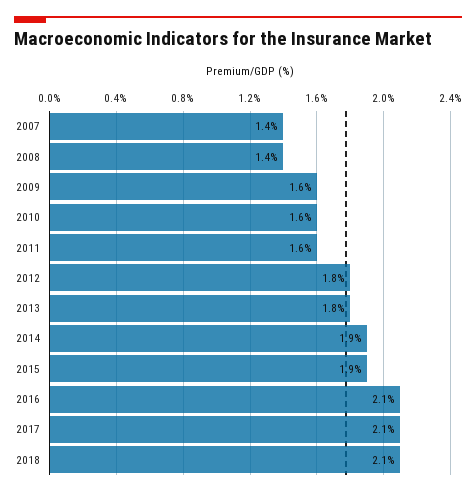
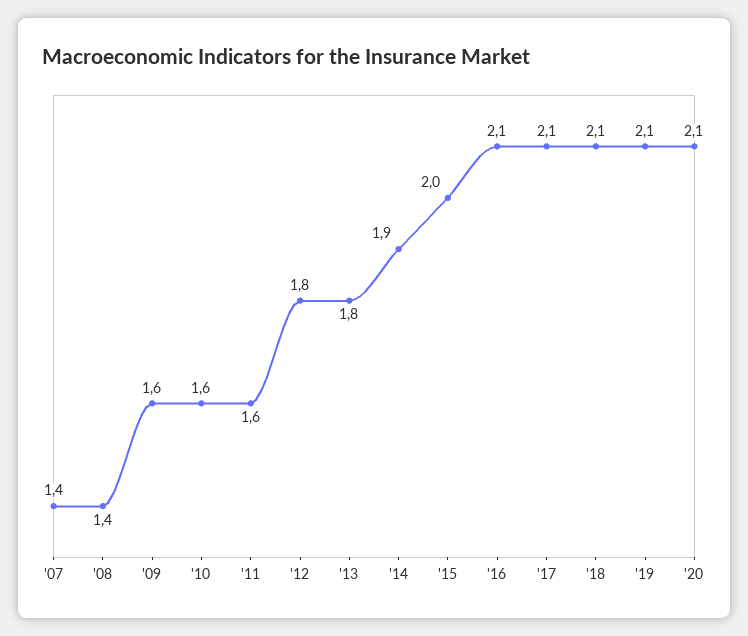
2015: 1.9 -> 2
'19: none -> 2.1
'20: none -> 2.1

